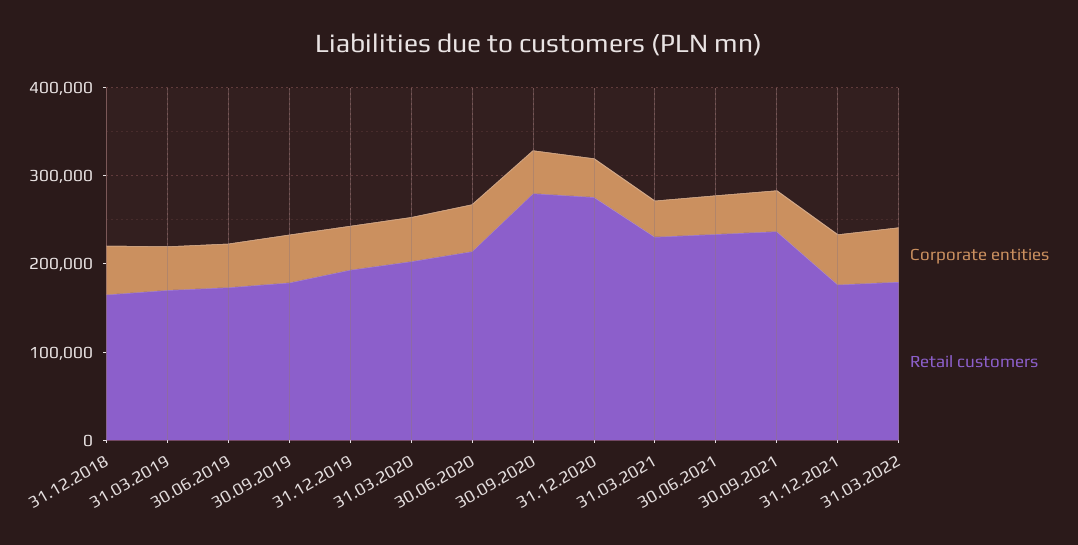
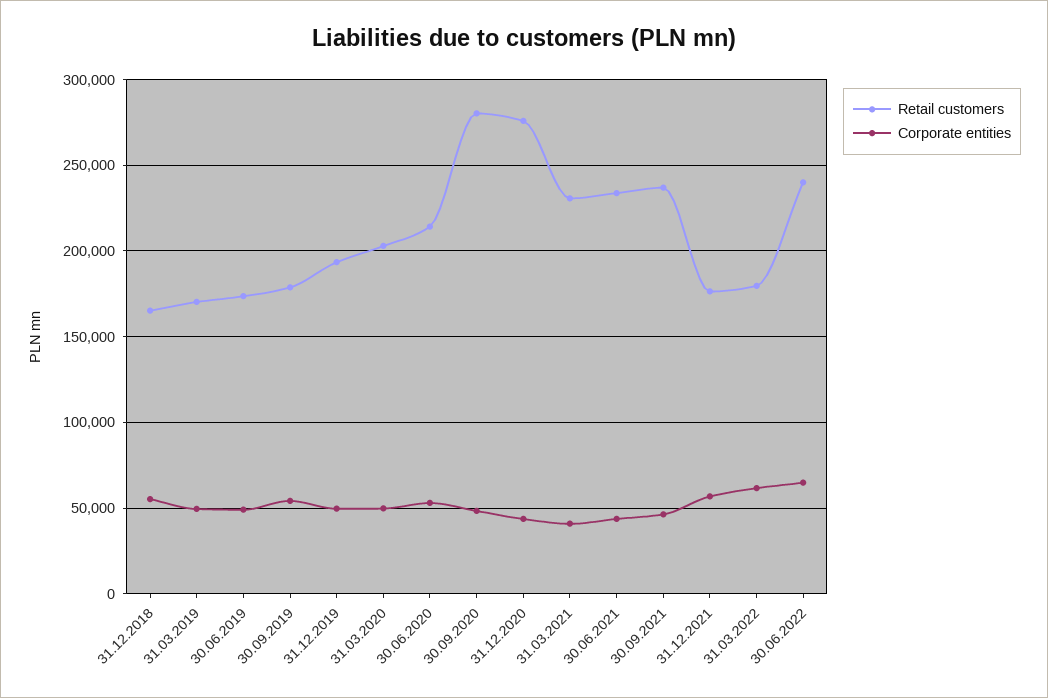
Retail customers, 30.06.2022: none -> 240000
Corporate entities, 30.06.2022: none -> 65000

